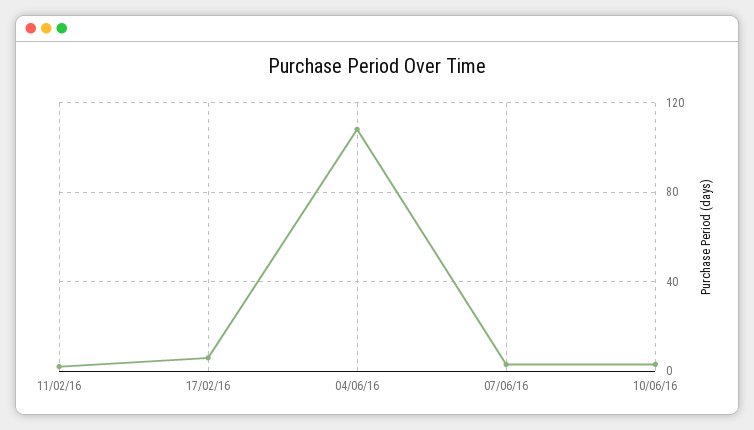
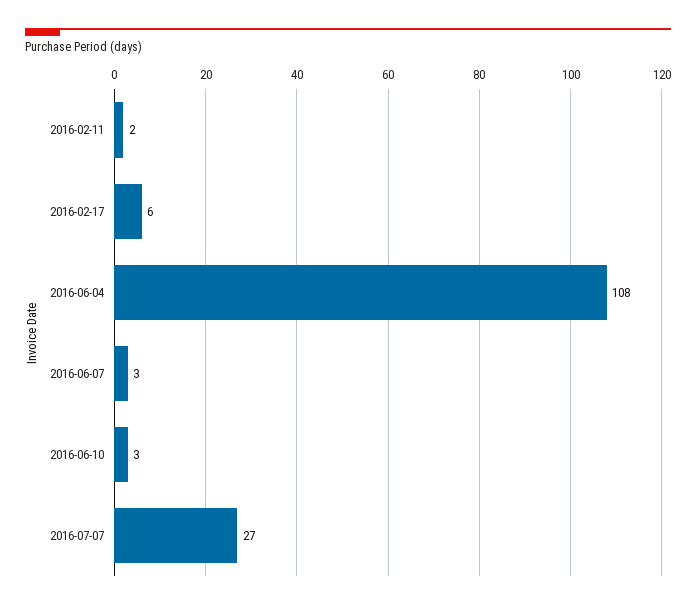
2016-07-07: none -> 27

